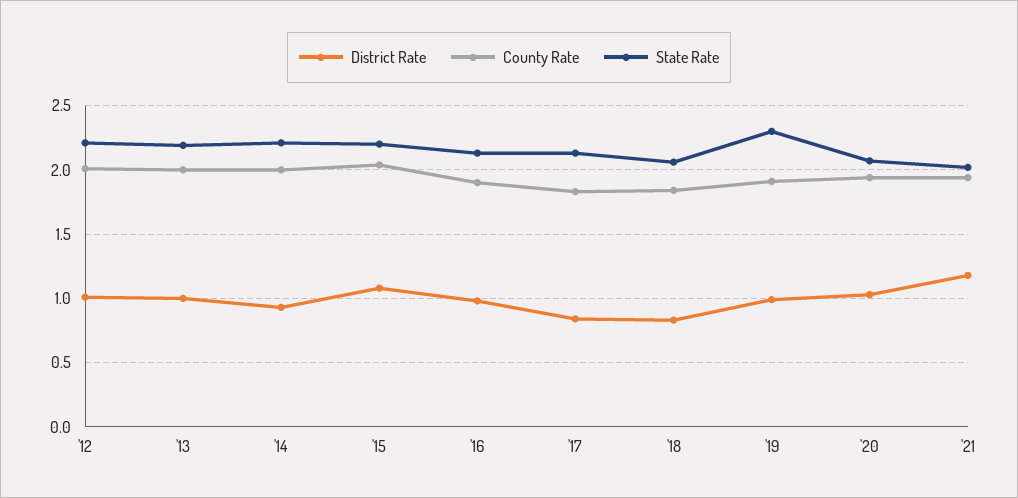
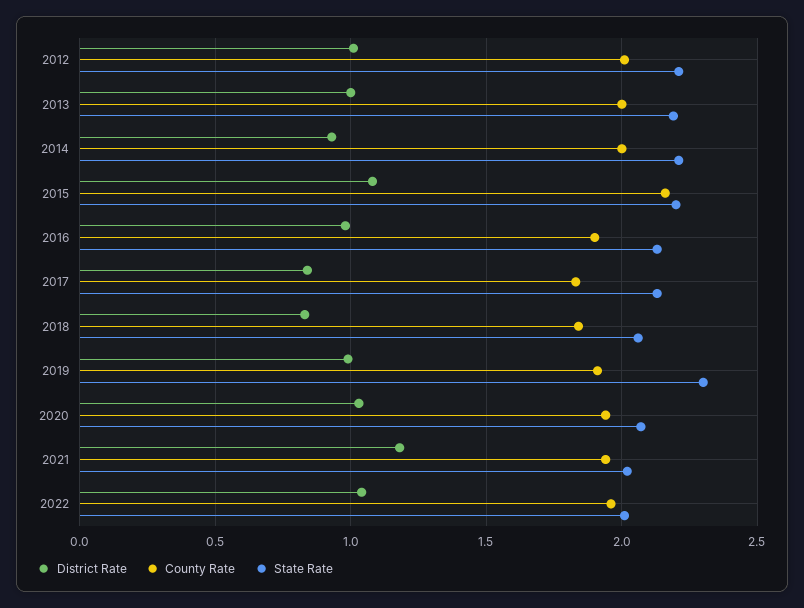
County Rate, '15: 2.05 -> 2.15
District Rate, 2022: none -> 1.05
County Rate, 2022: none -> 1.95
State Rate, 2022: none -> 2

